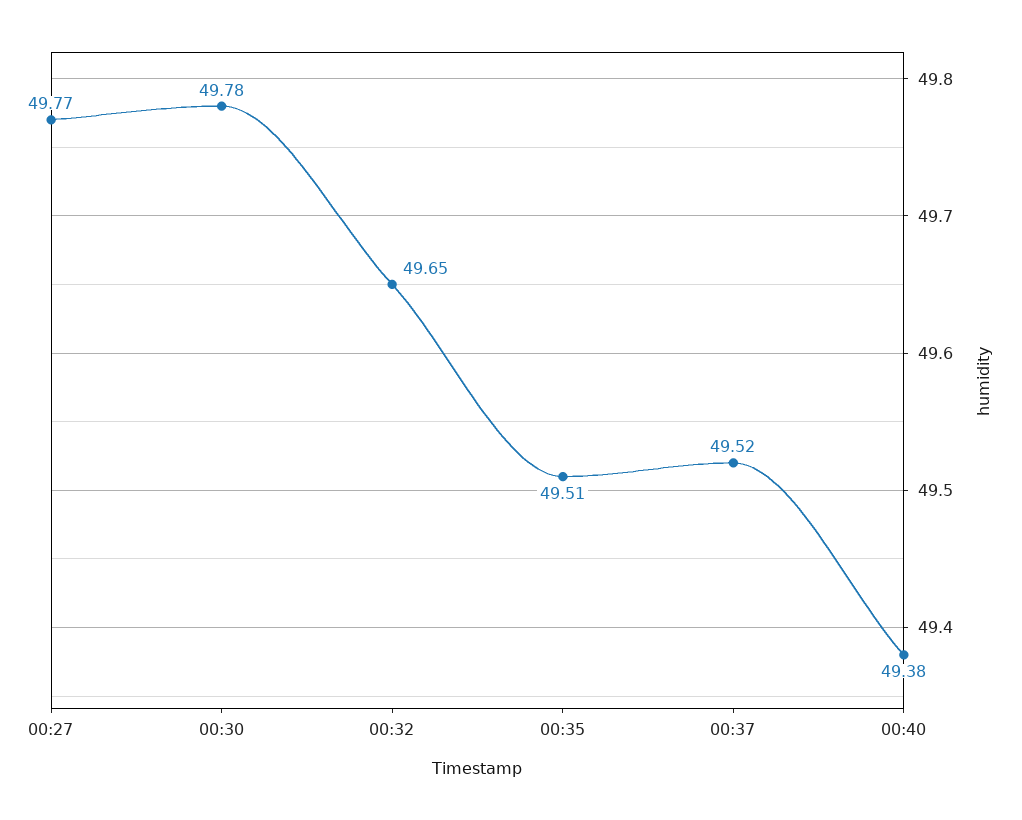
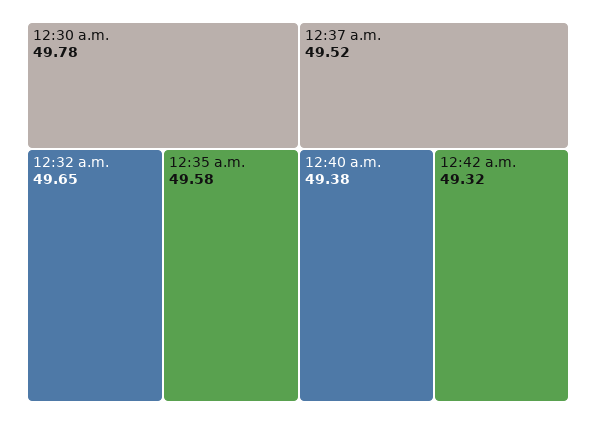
00:27: 49.77 -> none
00:35: 49.51 -> 49.58
12:42 a.m.: none -> 49.32

